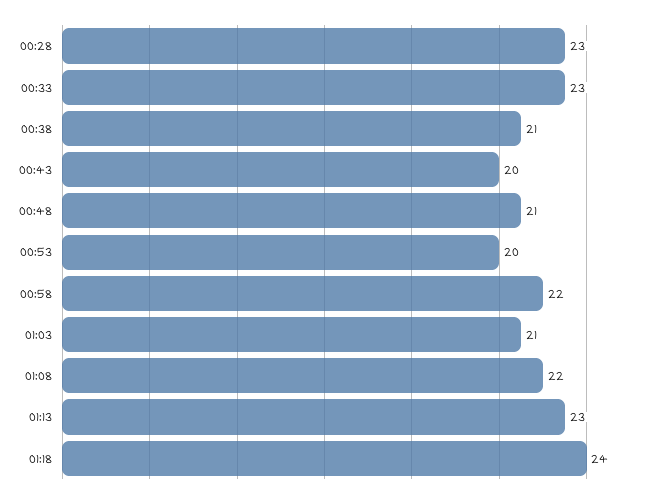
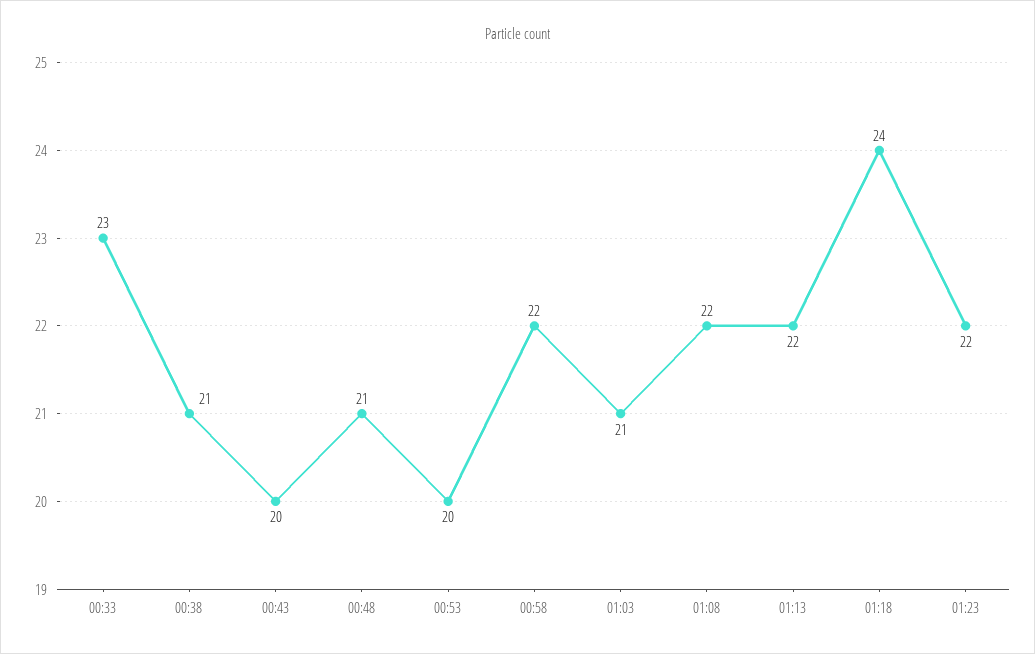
00:28: 23 -> none
01:13: 23 -> 22
01:23: none -> 22

